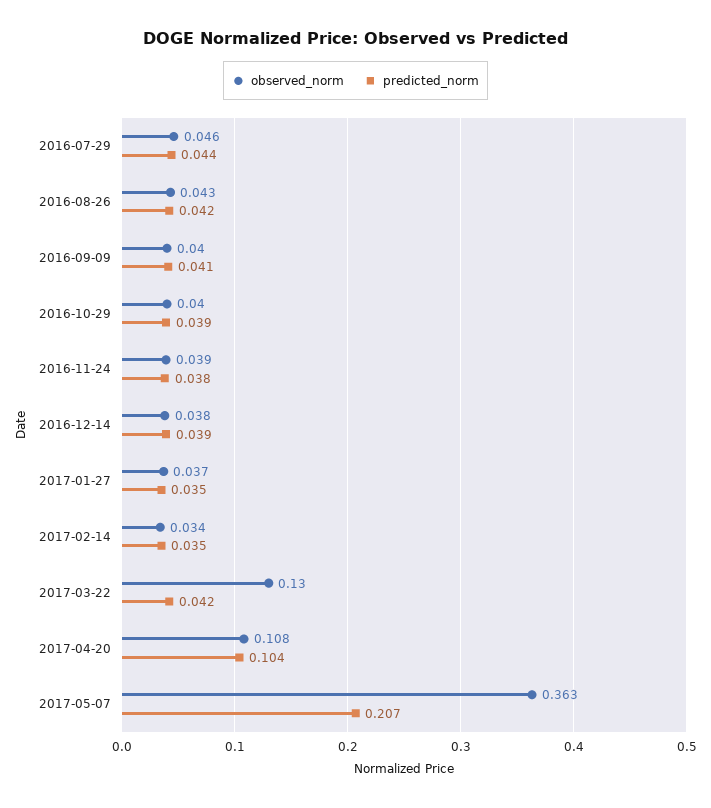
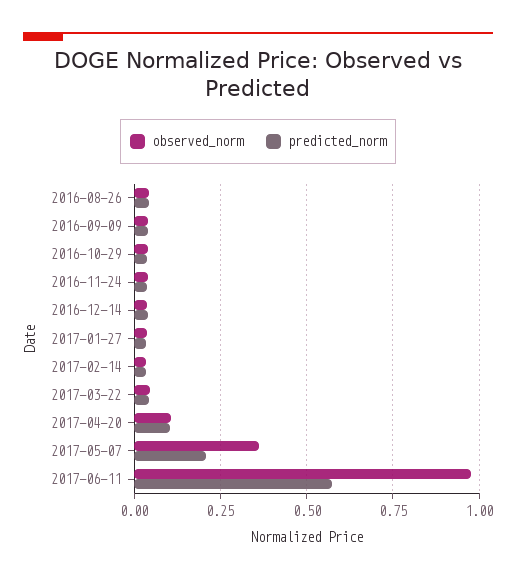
observed_norm, 2016-07-29: 0.046 -> none
predicted_norm, 2016-07-29: 0.044 -> none
observed_norm, 2017-03-22: 0.13 -> 0.05
observed_norm, 2017-06-11: none -> 0.975
predicted_norm, 2017-06-11: none -> 0.575

